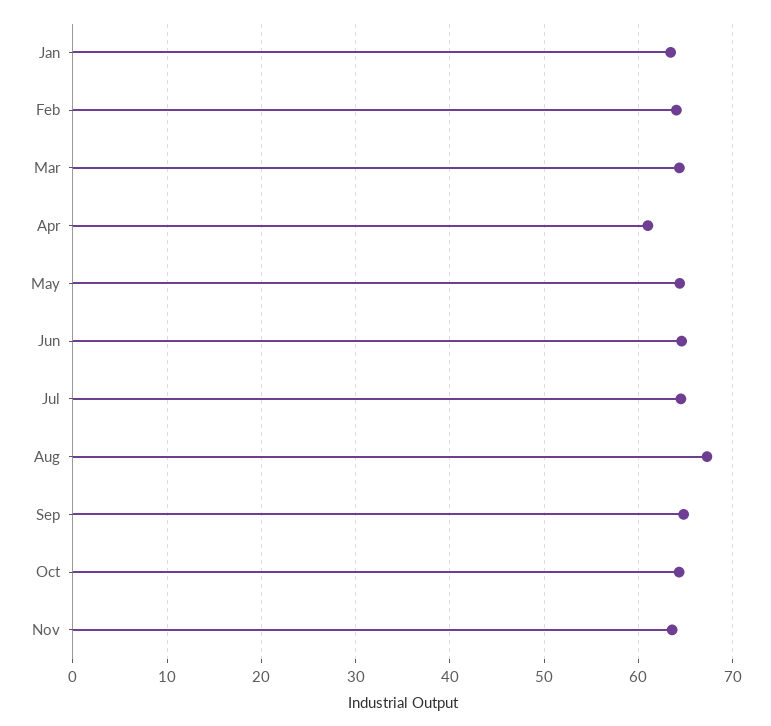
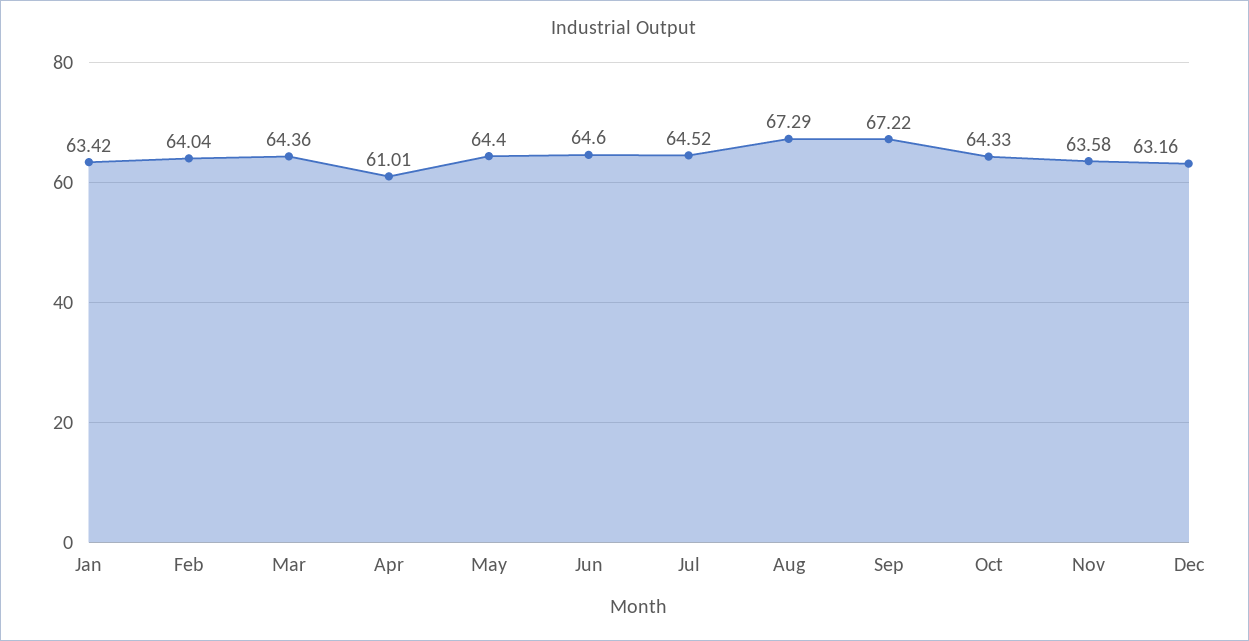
Sep: 65 -> 67.22
Dec: none -> 63.16

